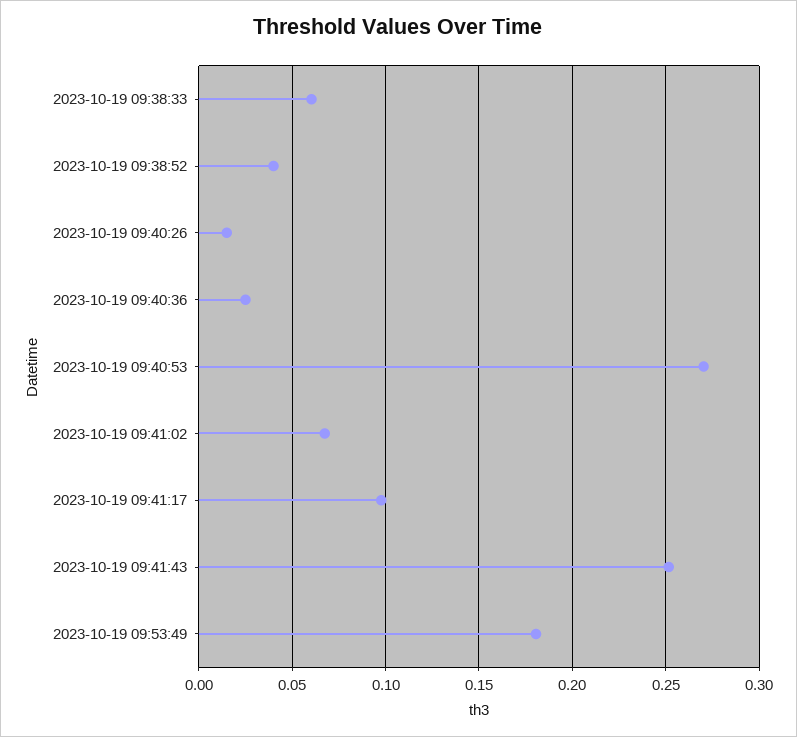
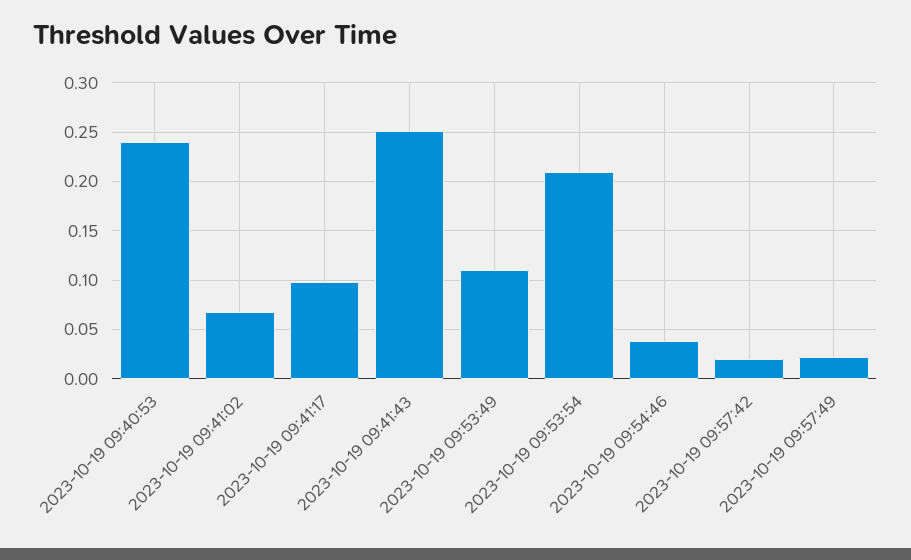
2023-10-19 09:38:33: 0.06 -> none
2023-10-19 09:38:52: 0.04 -> none
2023-10-19 09:40:26: 0.015 -> none
2023-10-19 09:40:36: 0.025 -> none
2023-10-19 09:40:53: 0.27 -> 0.24
2023-10-19 09:53:49: 0.18 -> 0.11
2023-10-19 09:53:54: none -> 0.21
2023-10-19 09:54:46: none -> 0.04
2023-10-19 09:57:42: none -> 0.02
2023-10-19 09:57:49: none -> 0.02

